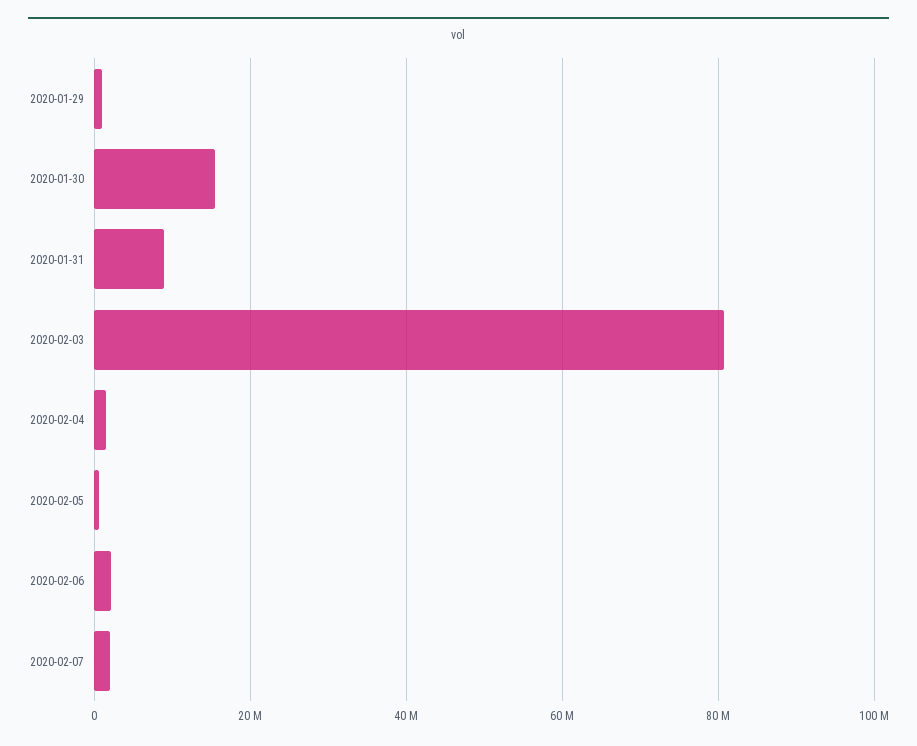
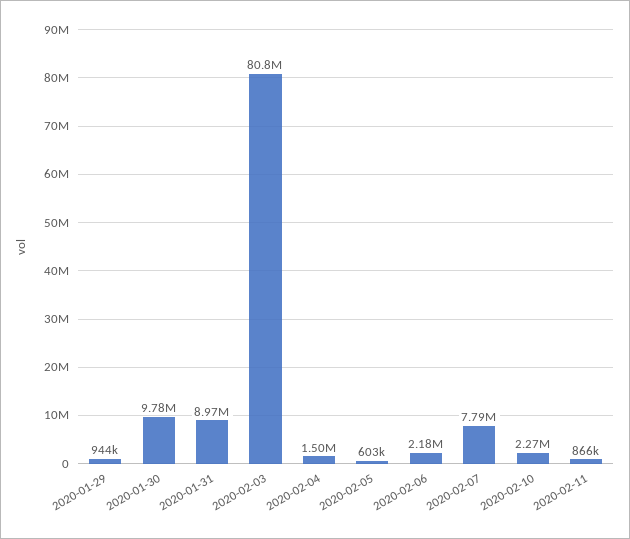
2020-01-30: 16000000 -> 9780000
2020-02-07: 2000000 -> 7790000
2020-02-10: none -> 2270000
2020-02-11: none -> 866000

